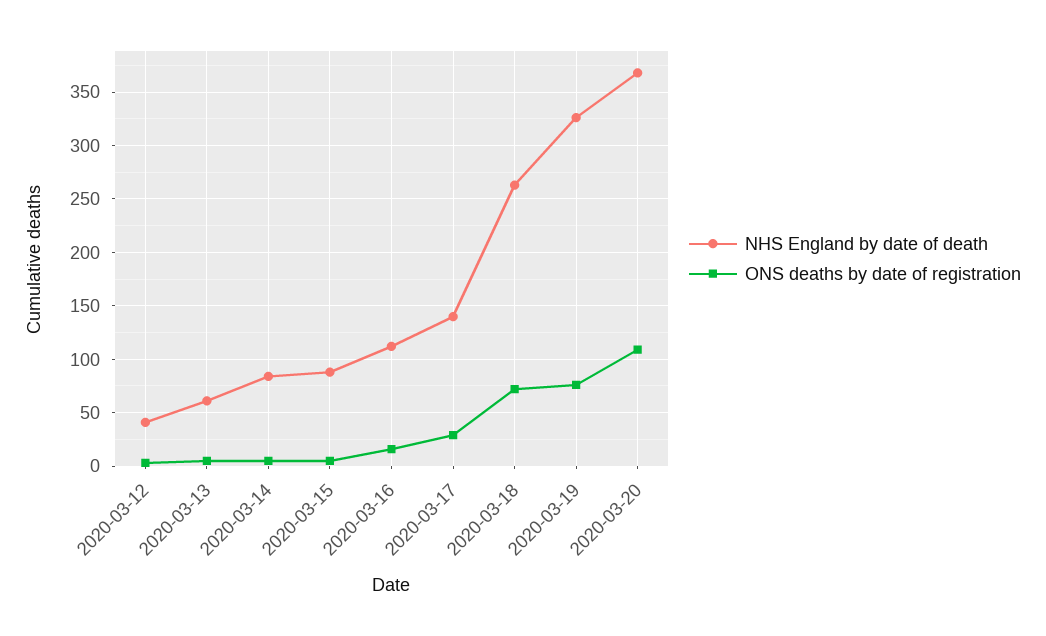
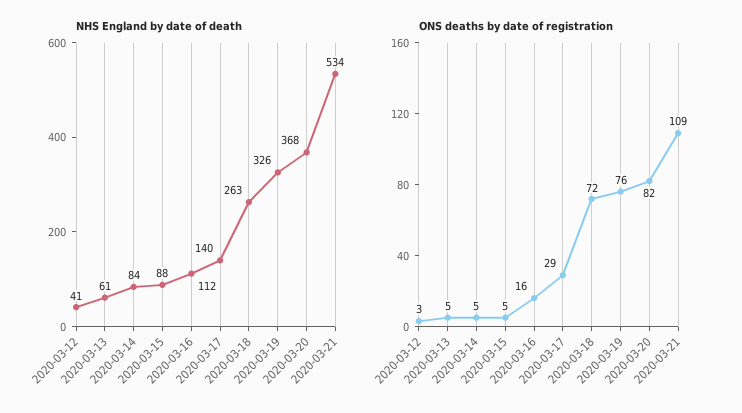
ONS deaths by date of registration, 2020-03-20: 110 -> 82
NHS England by date of death, 2020-03-21: none -> 534
ONS deaths by date of registration, 2020-03-21: none -> 109

